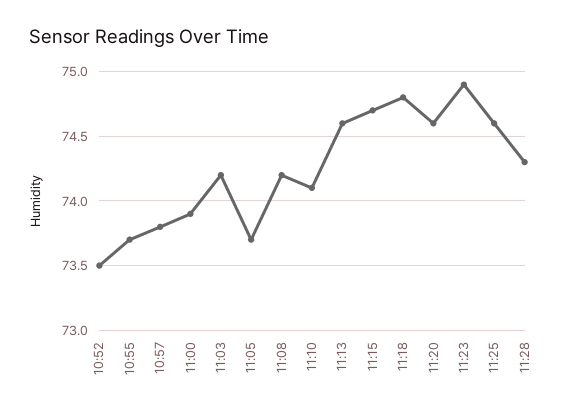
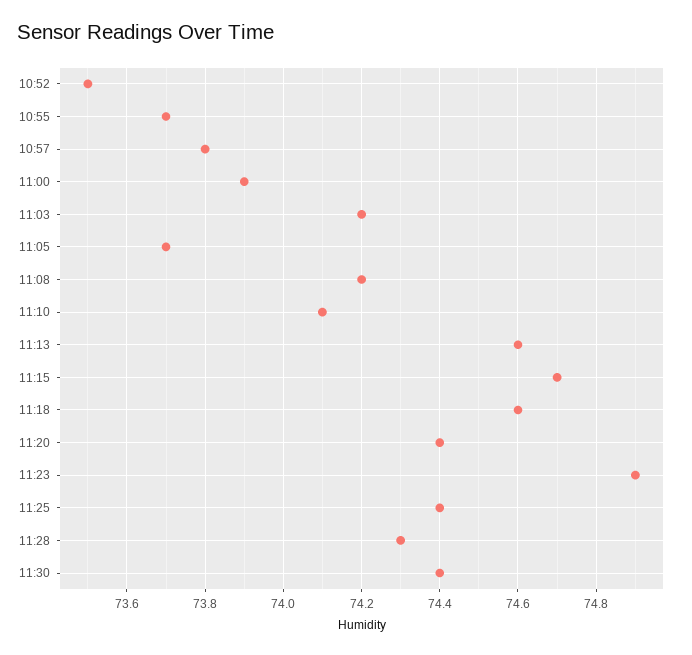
11:18: 74.8 -> 74.6
11:20: 74.6 -> 74.4
11:25: 74.6 -> 74.4
11:30: none -> 74.4

